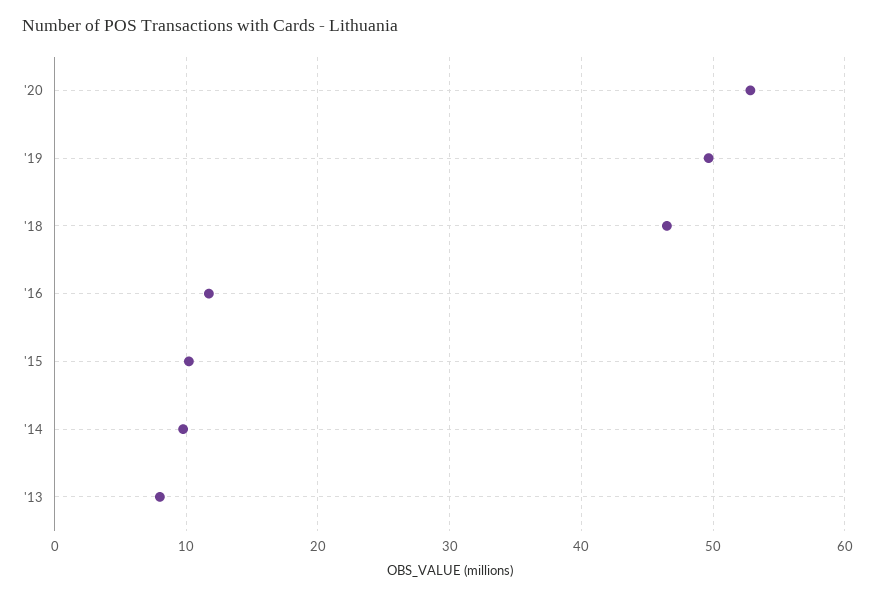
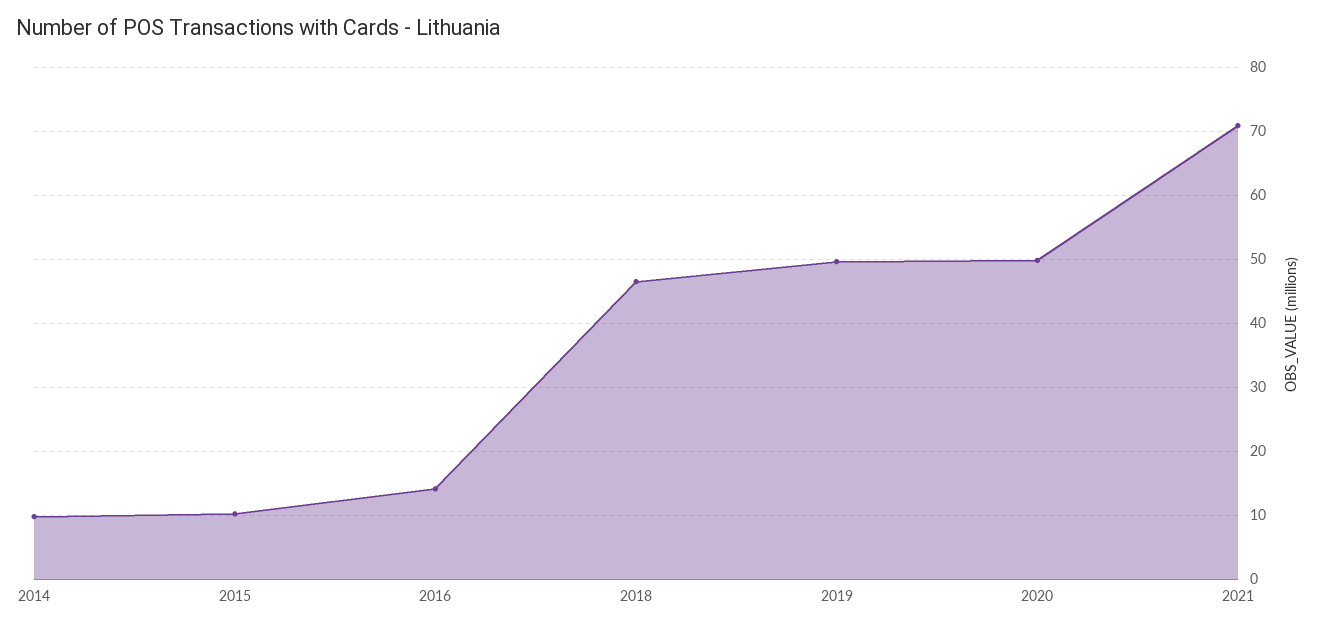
'20: 53 -> 50
'16: 12 -> 14
'13: 8 -> none
2021: none -> 71

